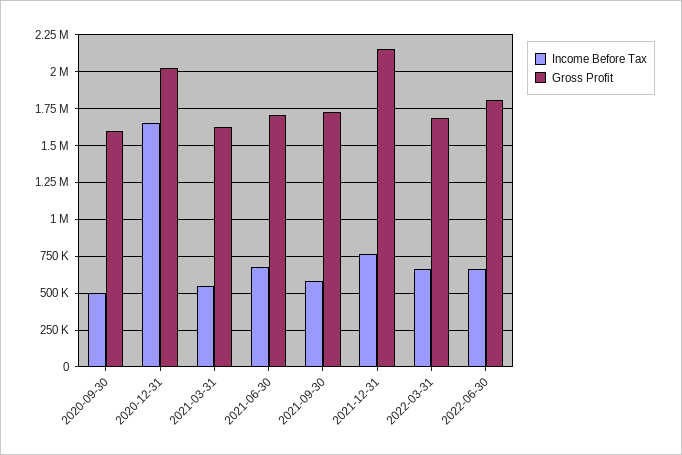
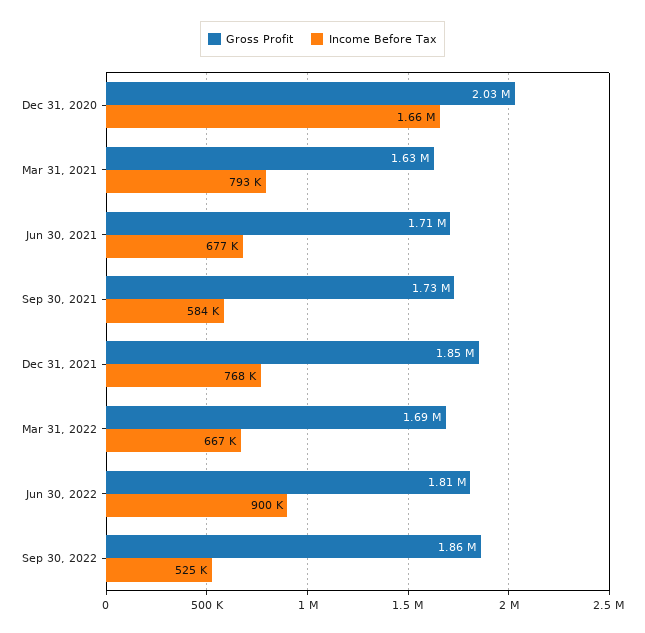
Income Before Tax, 2020-09-30: 500000 -> none
Gross Profit, 2020-09-30: 1600000 -> none
Income Before Tax, 2021-03-31: 550000 -> 793000
Gross Profit, 2021-12-31: 2150000 -> 1850000
Income Before Tax, 2022-06-30: 650000 -> 900000
Gross Profit, Sep 30, 2022: none -> 1860000
Income Before Tax, Sep 30, 2022: none -> 525000

